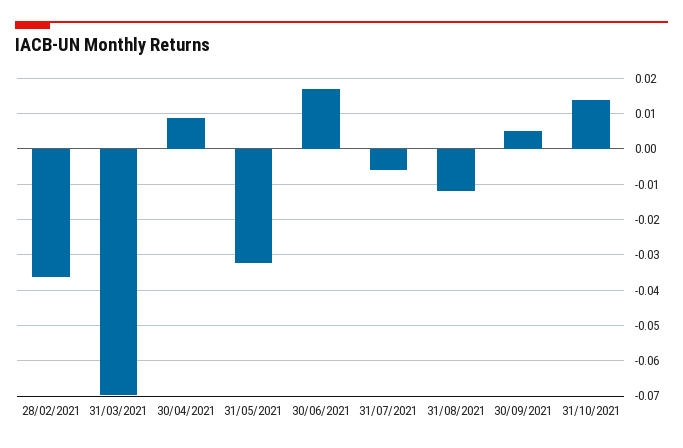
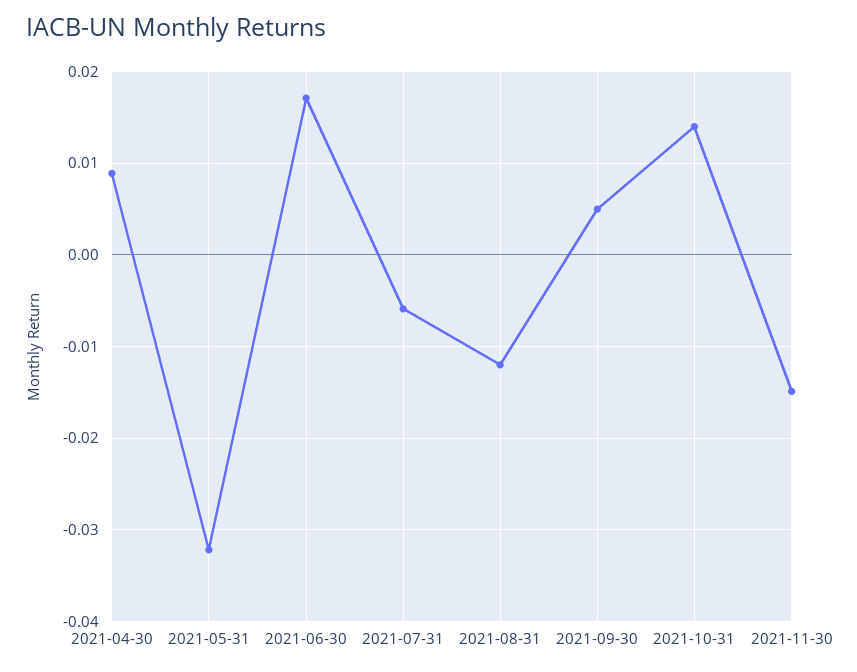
28/02/2021: -0.036 -> none
31/03/2021: -0.07 -> none
2021-11-30: none -> -0.015

